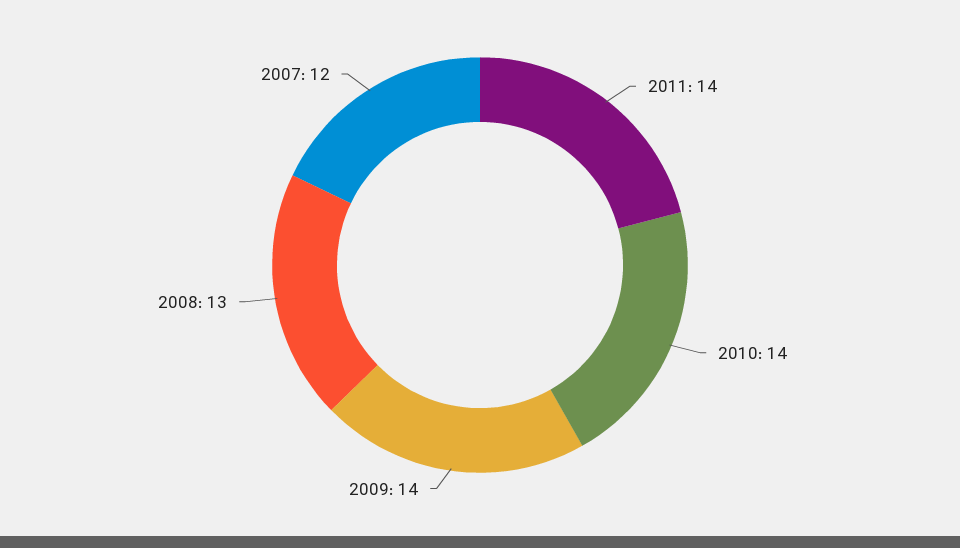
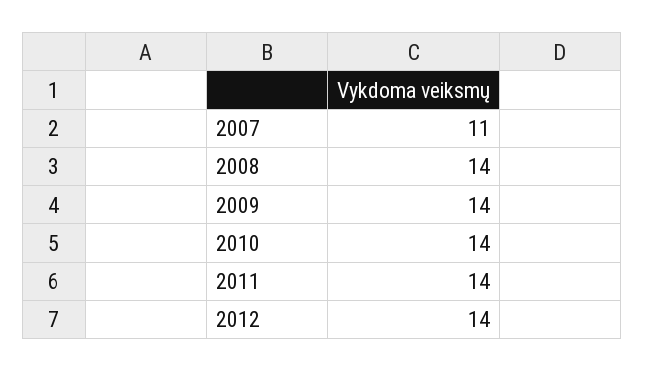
2008: 13 -> 14
2007: 12 -> 11
2012: none -> 14

